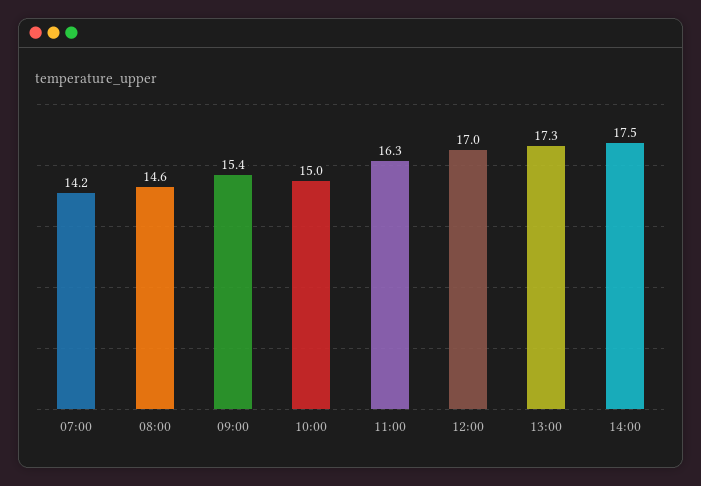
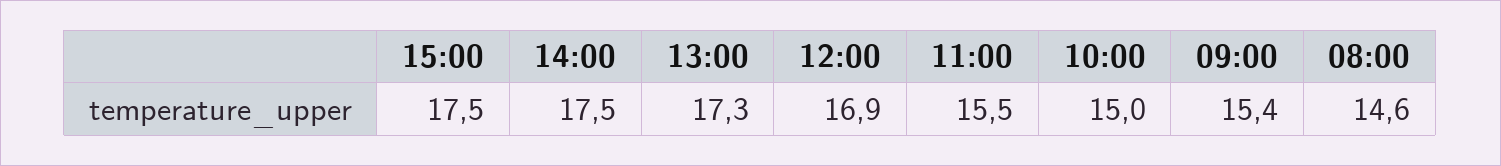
07:00: 14.2 -> none
11:00: 16.3 -> 15.5
12:00: 17 -> 16.9
15:00: none -> 17.5

